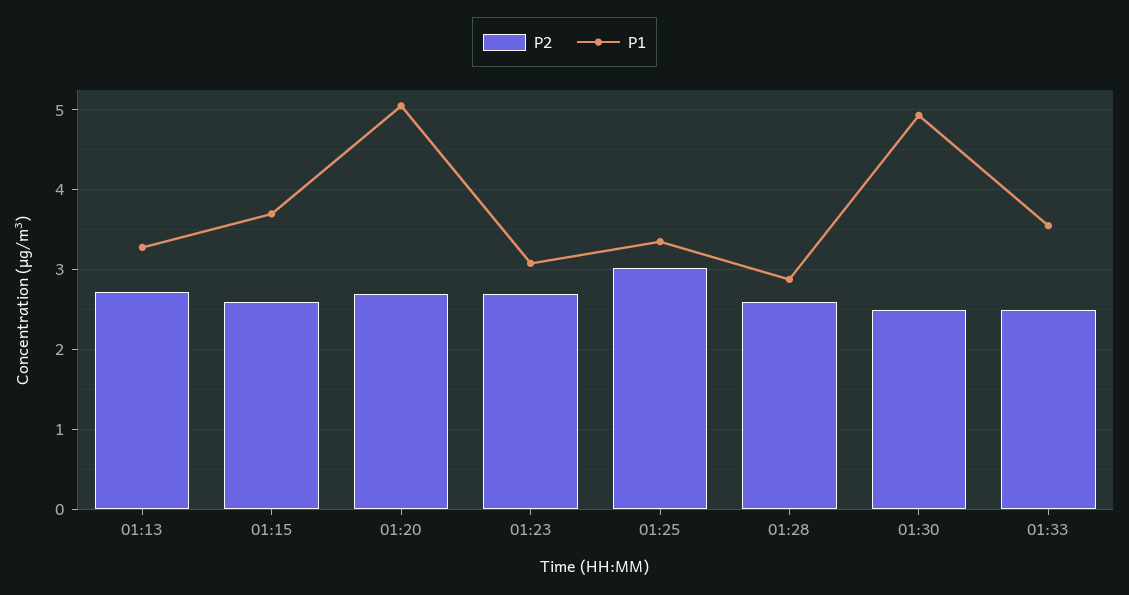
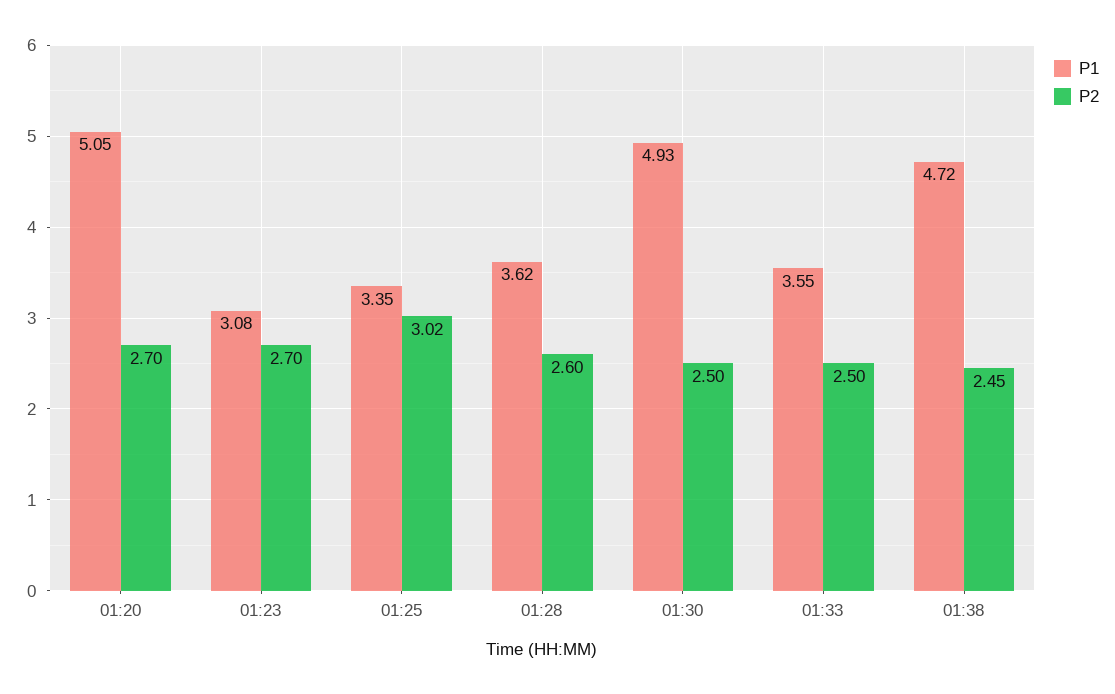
P2, 01:13: 2.7 -> none
P1, 01:13: 3.3 -> none
P2, 01:15: 2.6 -> none
P1, 01:15: 3.7 -> none
P1, 01:28: 2.9 -> 3.62
P1, 01:38: none -> 4.72
P2, 01:38: none -> 2.45

